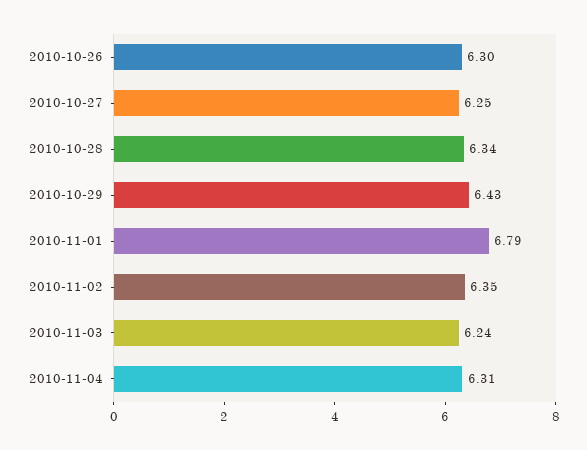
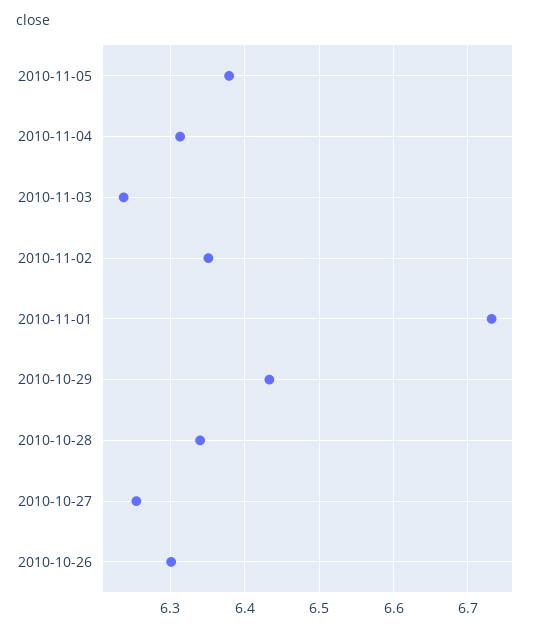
2010-11-01: 6.79 -> 6.73
2010-11-05: none -> 6.38

